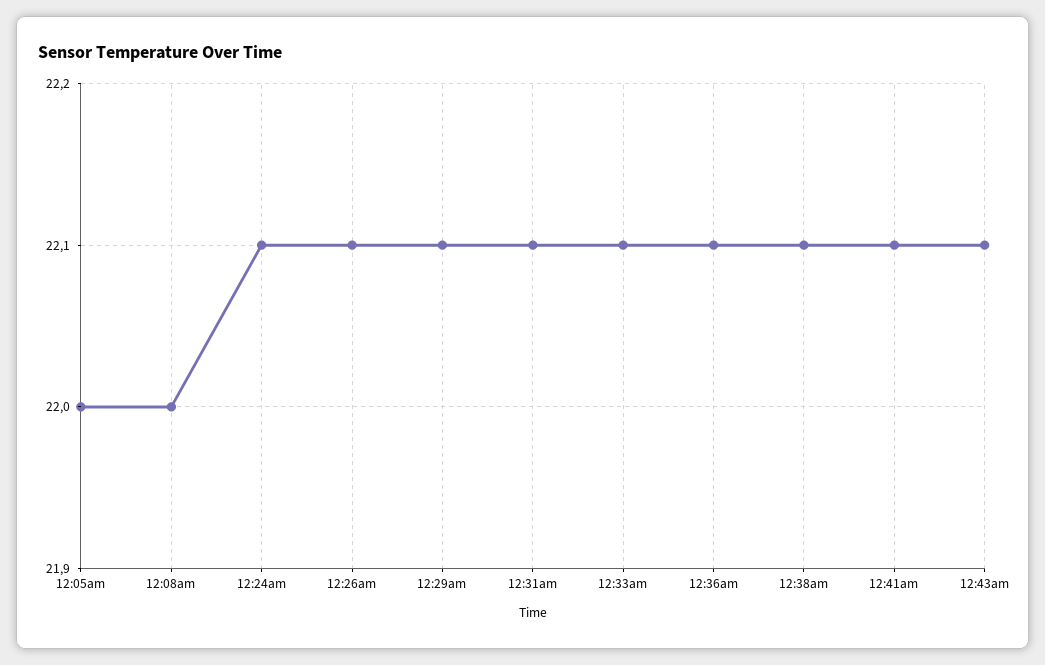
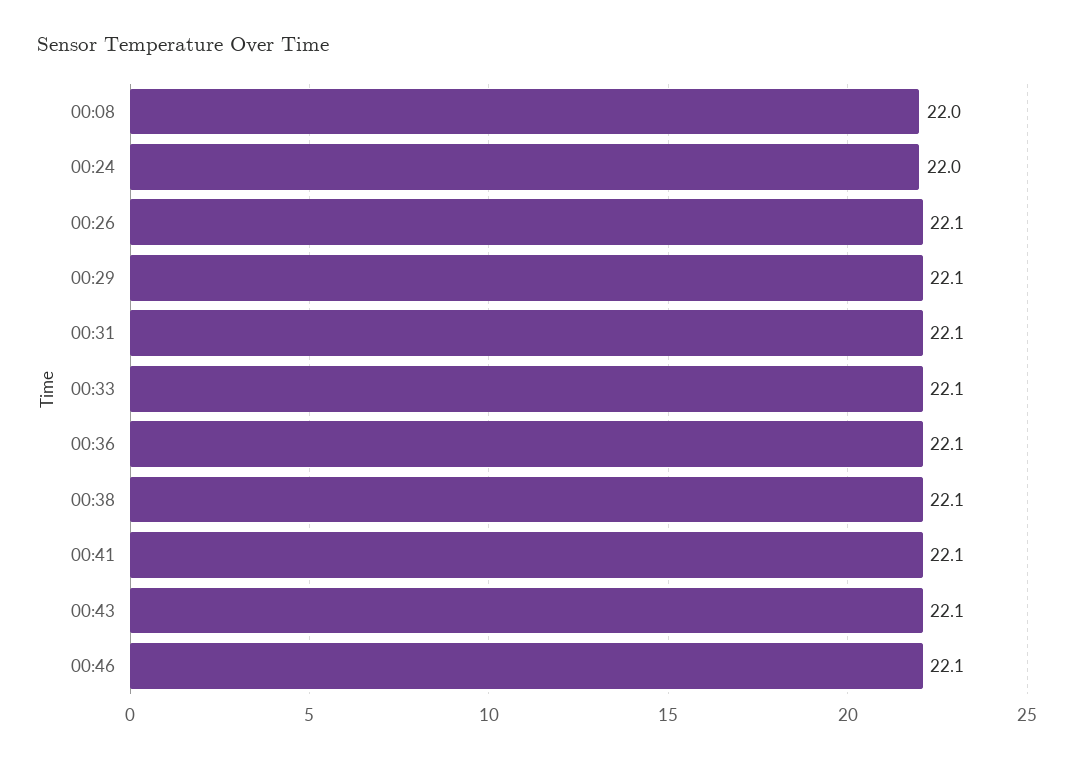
12:05am: 22 -> none
12:24am: 22.1 -> 22
00:46: none -> 22.1

